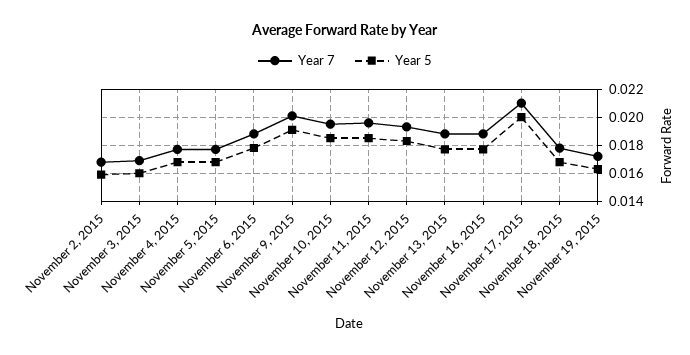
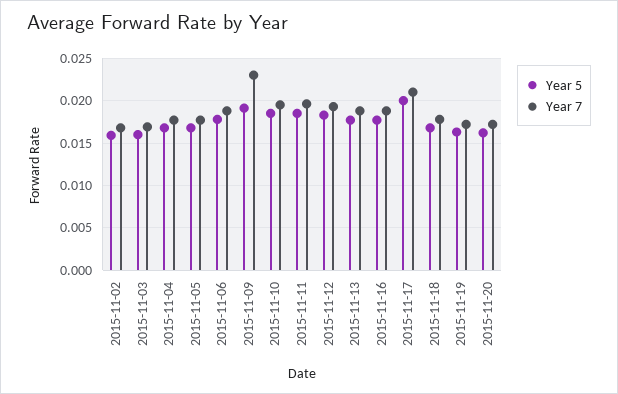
Year 7, November 9, 2015: 0.02 -> 0.023
Year 5, 2015-11-20: none -> 0.016
Year 7, 2015-11-20: none -> 0.017

